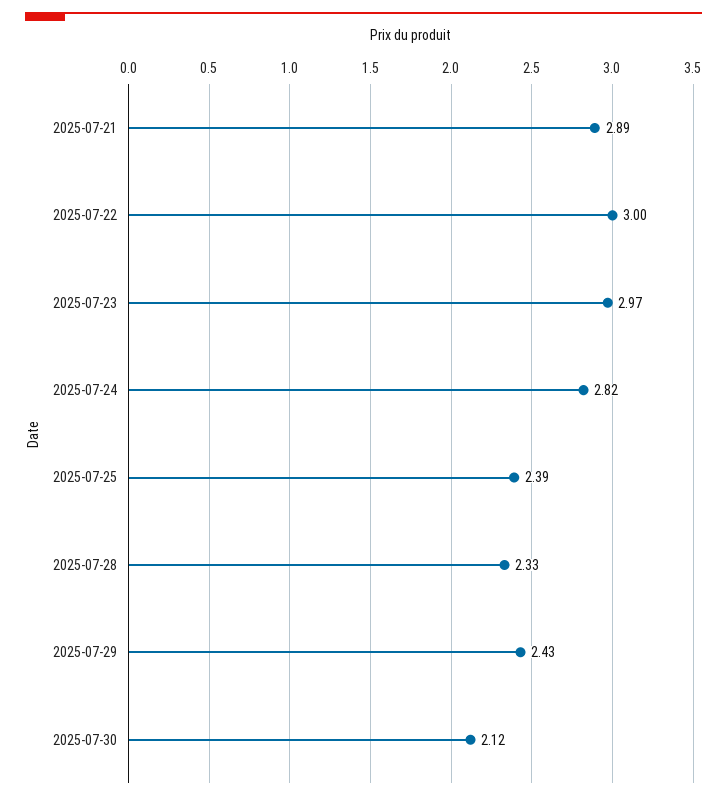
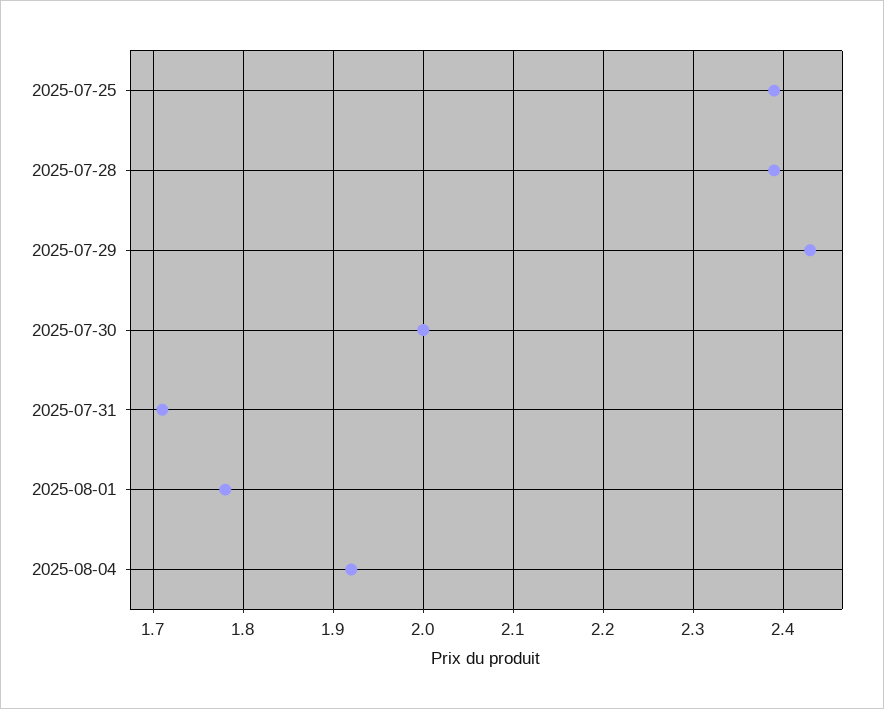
2025-07-21: 2.89 -> none
2025-07-22: 3 -> none
2025-07-23: 2.97 -> none
2025-07-24: 2.82 -> none
2025-07-28: 2.33 -> 2.39
2025-07-30: 2.12 -> 2
2025-07-31: none -> 1.71
2025-08-01: none -> 1.78
2025-08-04: none -> 1.92

